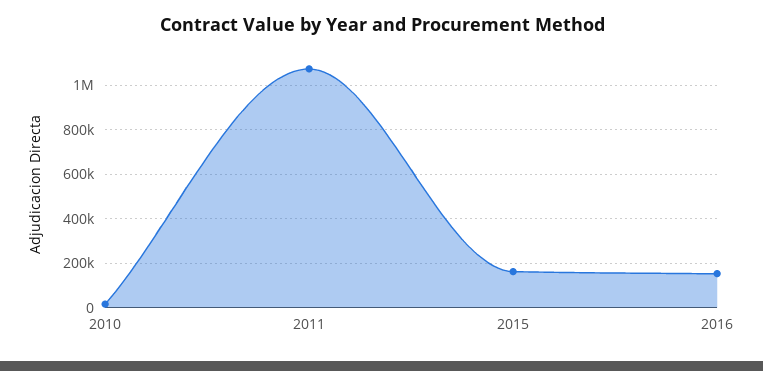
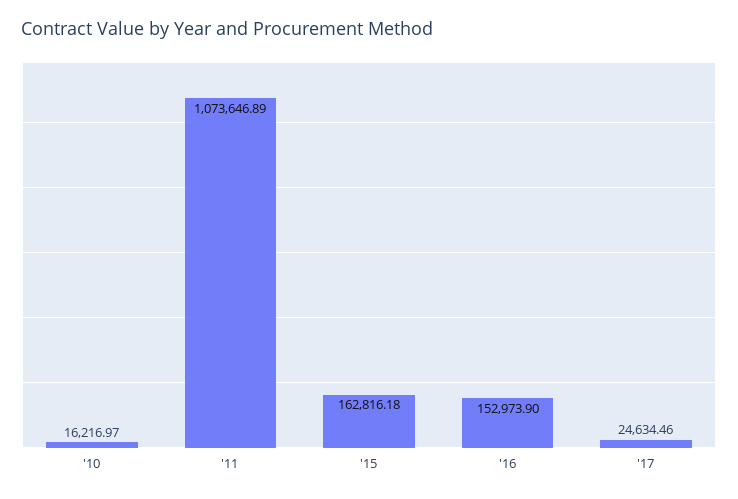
'17: none -> 24634.46

